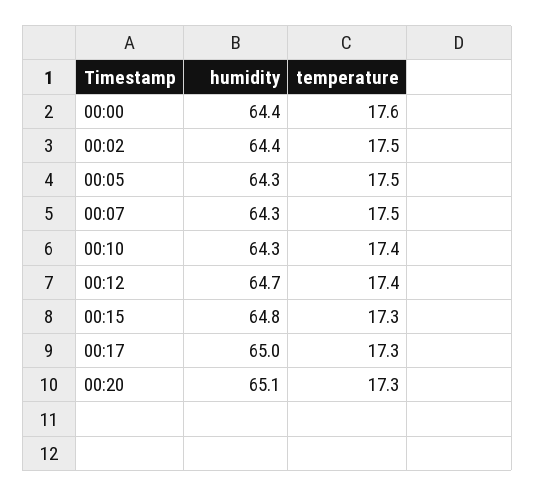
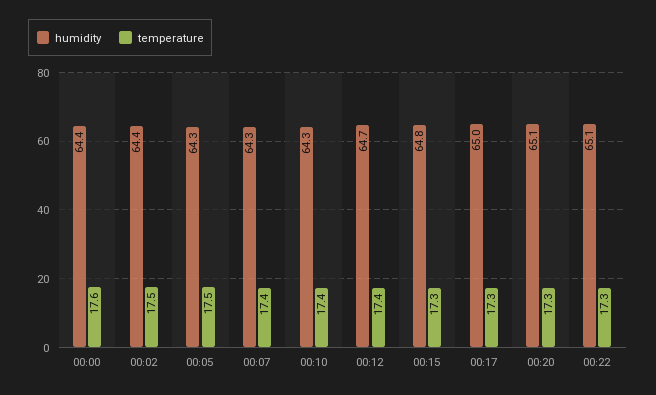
temperature, 00:07: 17.5 -> 17.4
humidity, 00:22: none -> 65.1
temperature, 00:22: none -> 17.3

